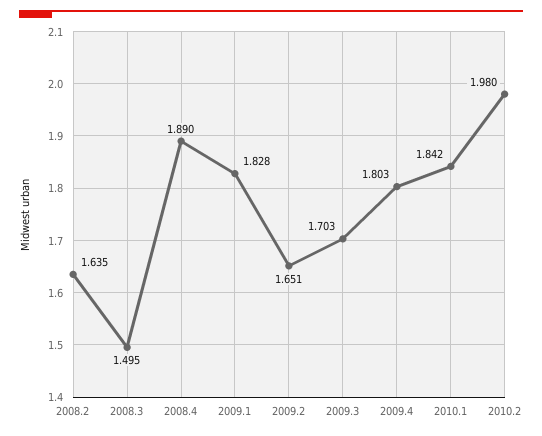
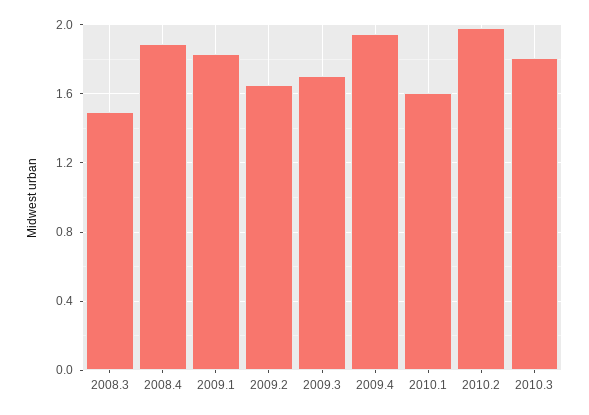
2008.2: 1.635 -> none
2009.4: 1.803 -> 1.95
2010.1: 1.842 -> 1.6
2010.3: none -> 1.8

